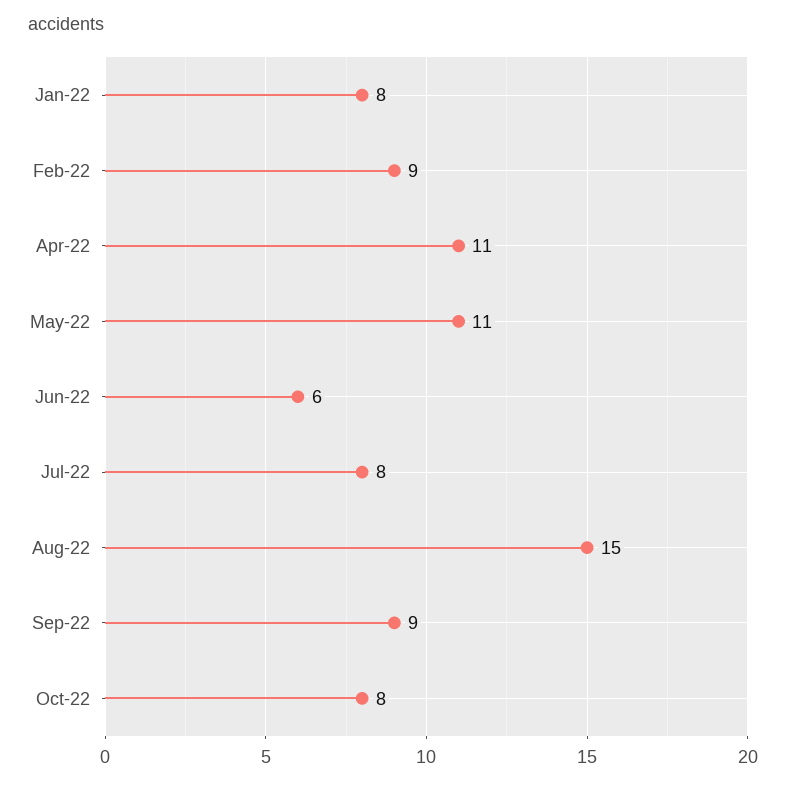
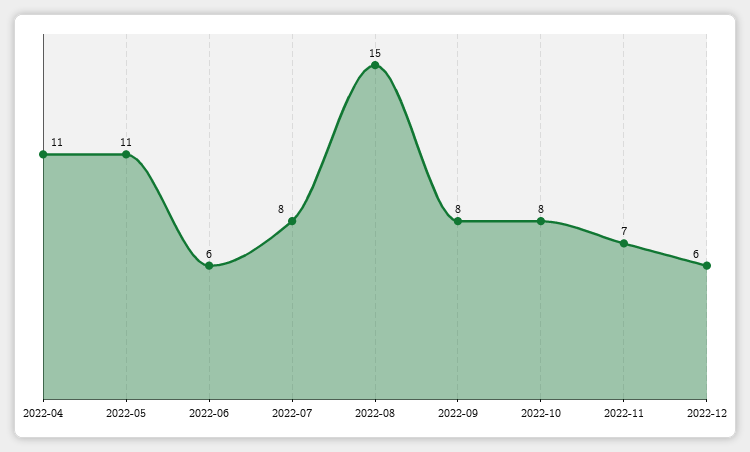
Jan-22: 8 -> none
Feb-22: 9 -> none
Sep-22: 9 -> 8
2022-11: none -> 7
2022-12: none -> 6

